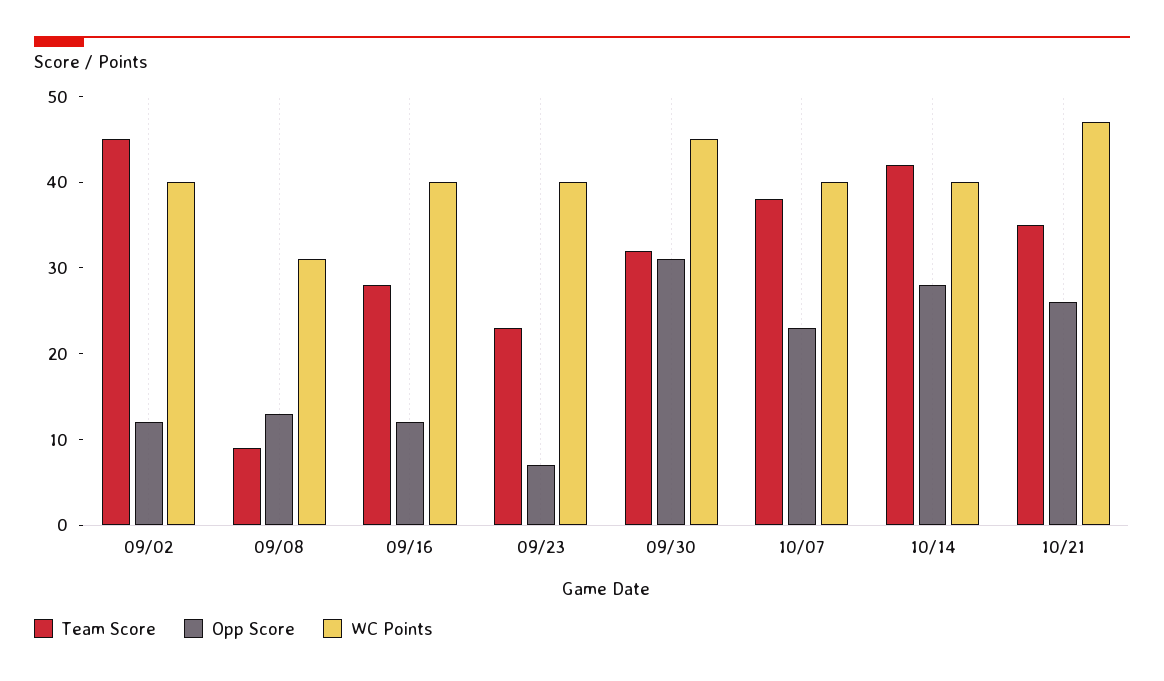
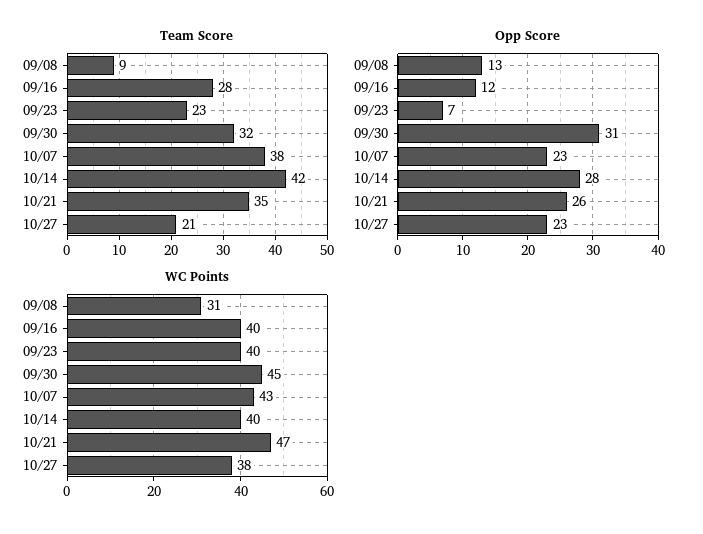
Team Score, 09/02: 45 -> none
Opp Score, 09/02: 12 -> none
WC Points, 09/02: 40 -> none
WC Points, 10/07: 40 -> 43
Team Score, 10/27: none -> 21
Opp Score, 10/27: none -> 23
WC Points, 10/27: none -> 38

